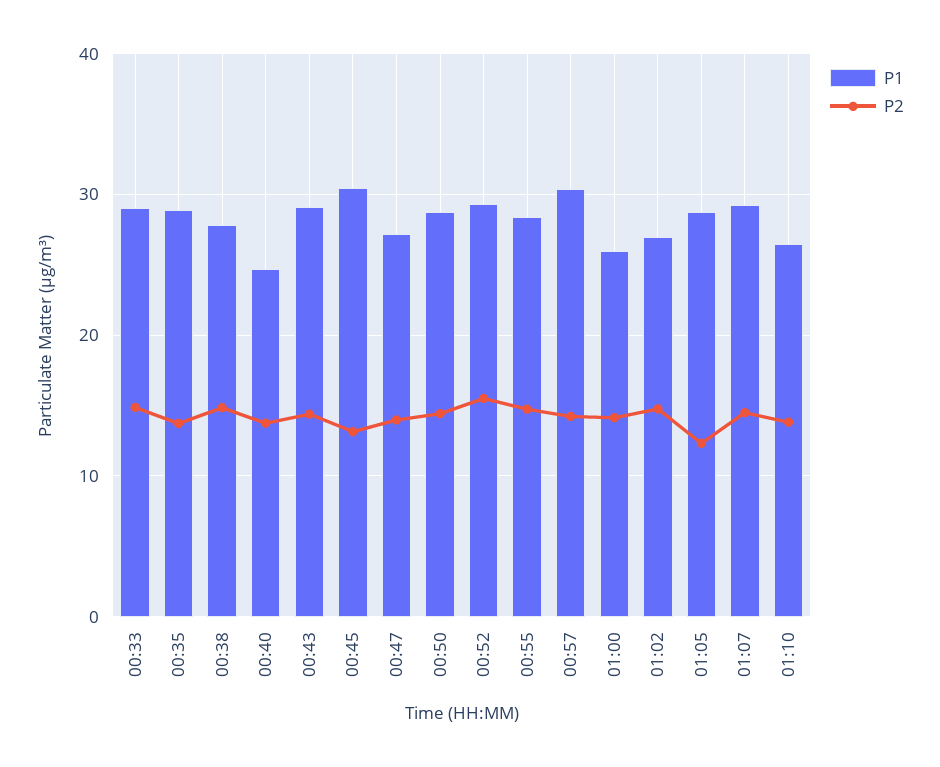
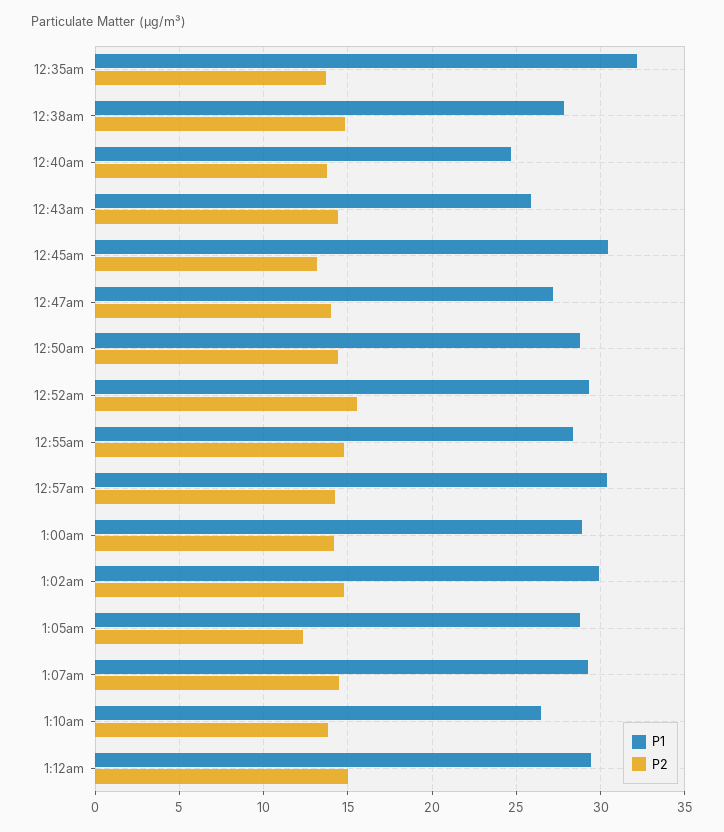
P1, 00:33: 29 -> none
P2, 00:33: 15 -> none
P1, 00:35: 29 -> 32
P1, 00:43: 29 -> 26
P1, 01:00: 26 -> 29
P1, 01:02: 27 -> 30
P1, 1:12am: none -> 29.5
P2, 1:12am: none -> 15

